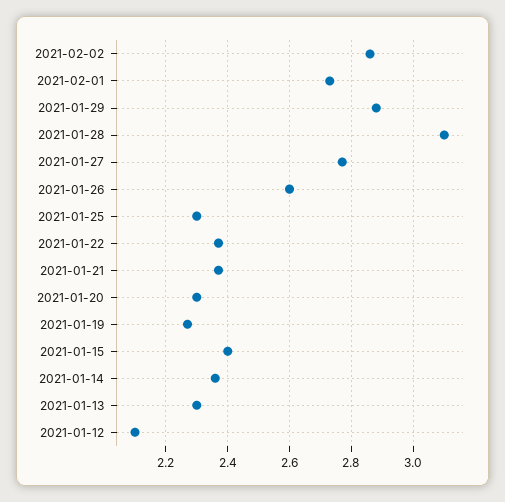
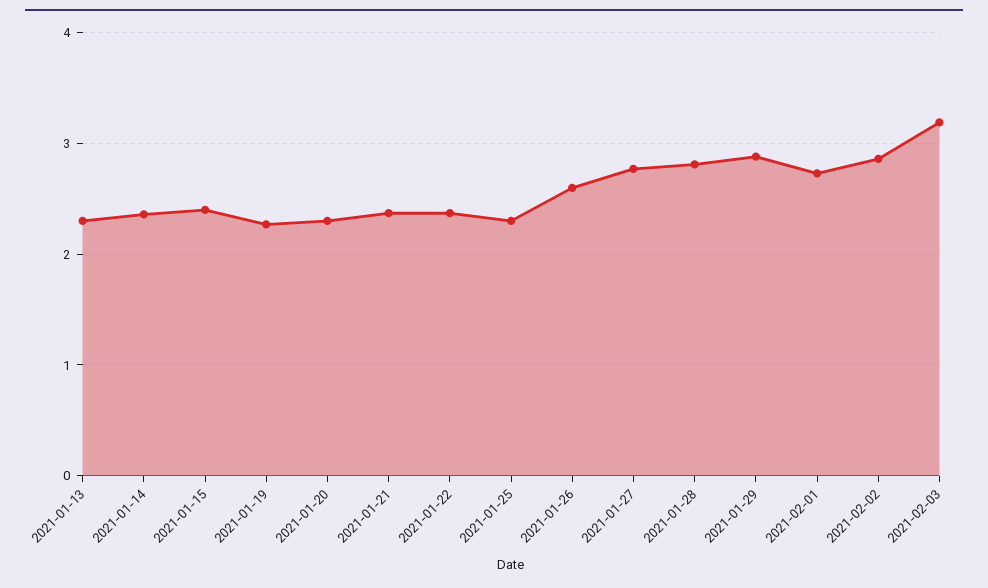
2021-01-28: 3.1 -> 2.8
2021-01-12: 2.1 -> none
2021-02-03: none -> 3.2

